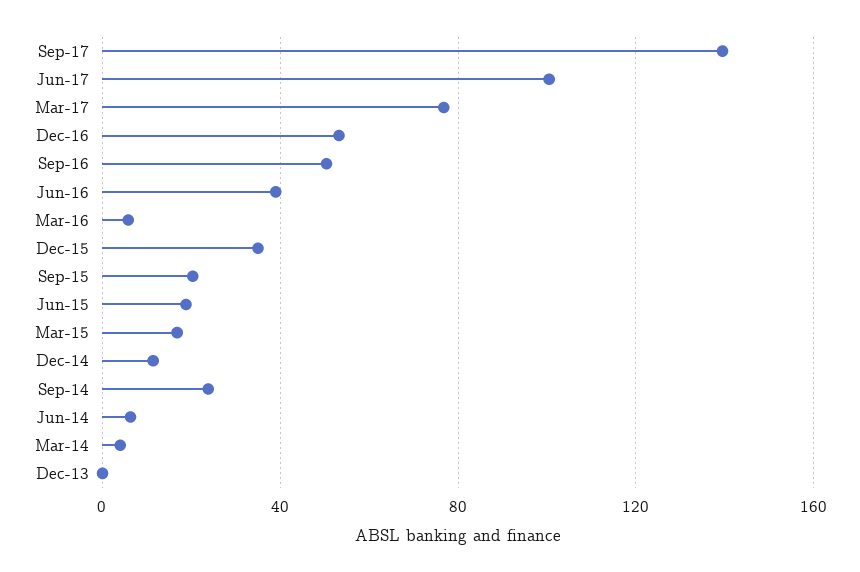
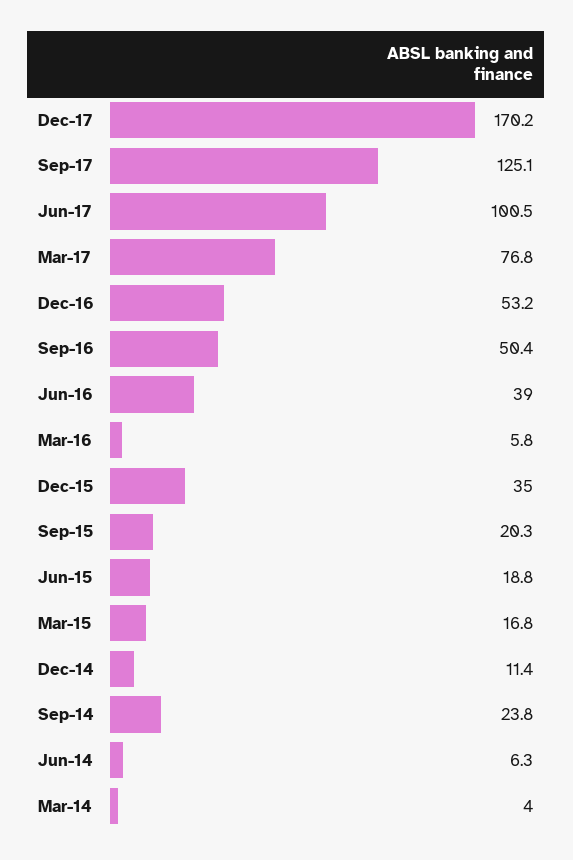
Sep-17: 140 -> 125.1
Dec-13: 0 -> none
Dec-17: none -> 170.2

